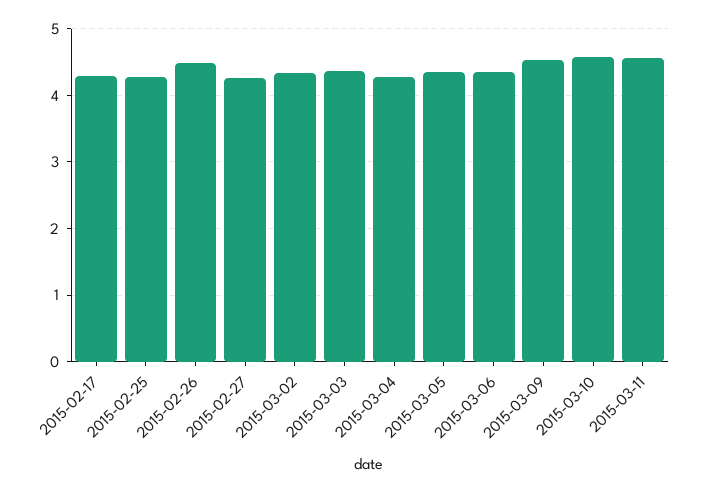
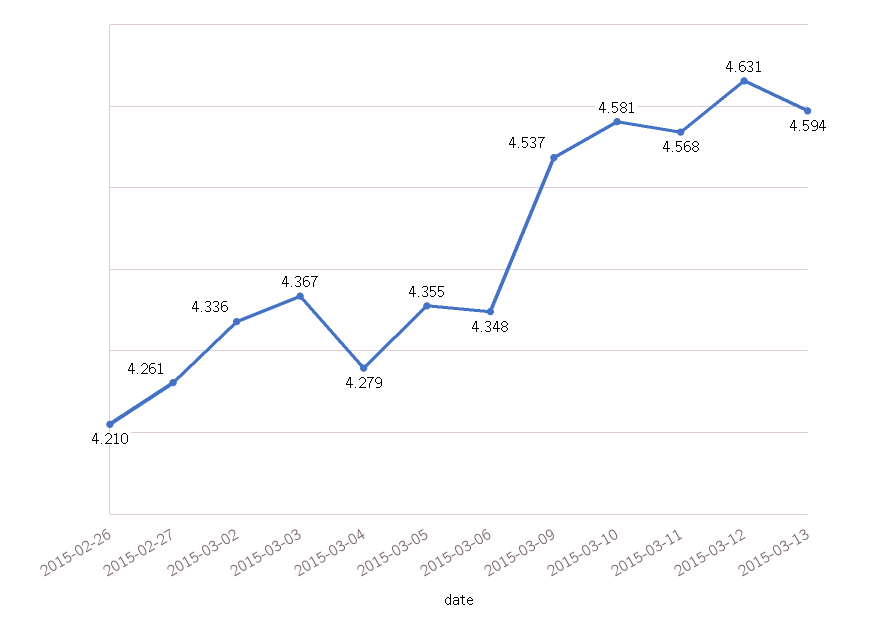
2015-02-17: 4.3 -> none
2015-02-25: 4.3 -> none
2015-02-26: 4.5 -> 4.21
2015-03-12: none -> 4.631
2015-03-13: none -> 4.594

